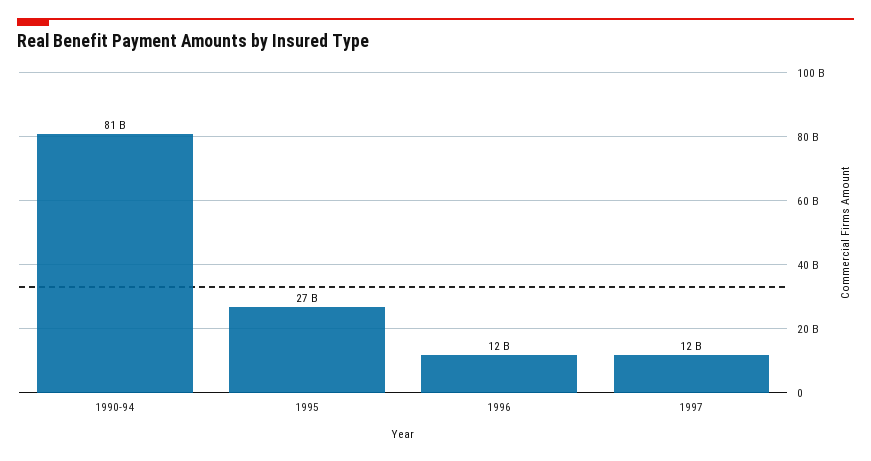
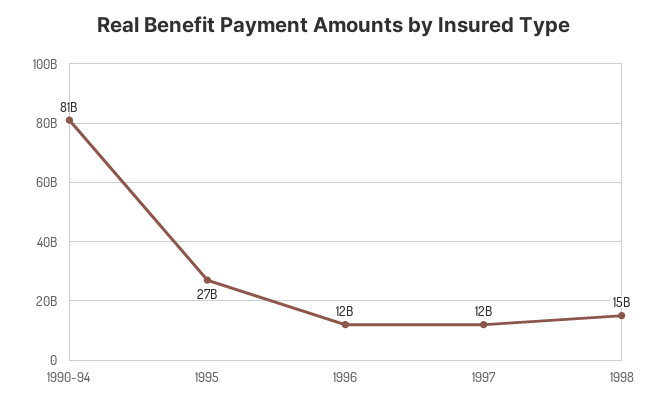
1998: none -> 15000000000

